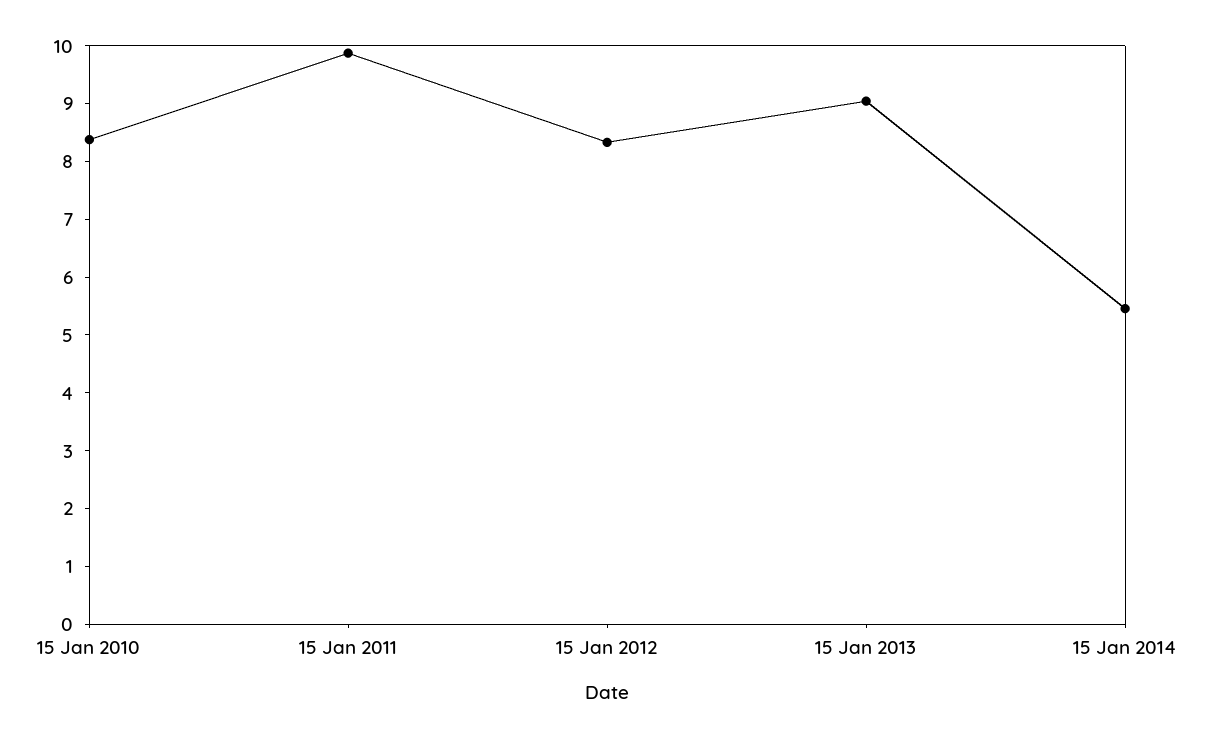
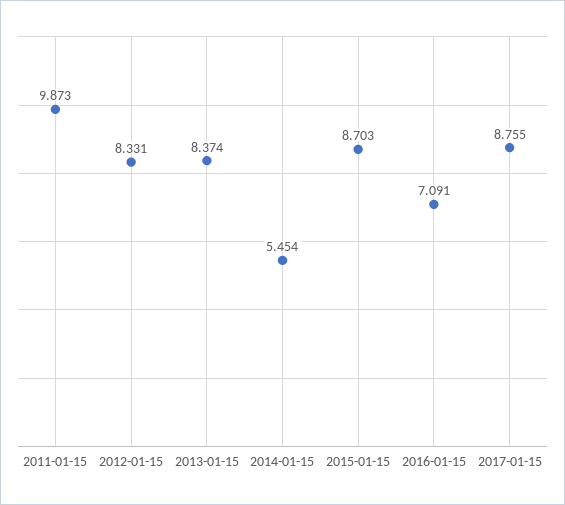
15 Jan 2010: 8.4 -> none
15 Jan 2013: 9 -> 8.374
2015-01-15: none -> 8.703
2016-01-15: none -> 7.091
2017-01-15: none -> 8.755

